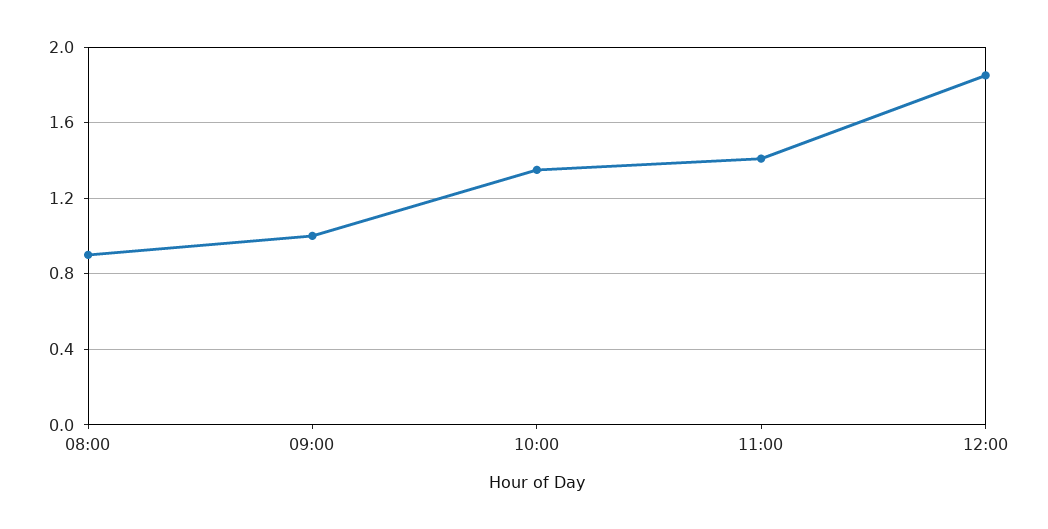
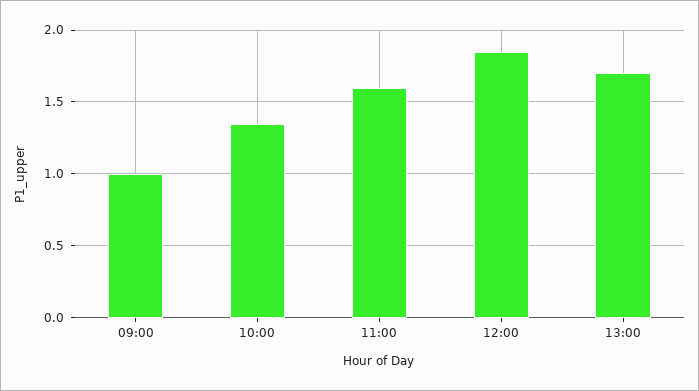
08:00: 0.9 -> none
11:00: 1.4 -> 1.6
13:00: none -> 1.7

